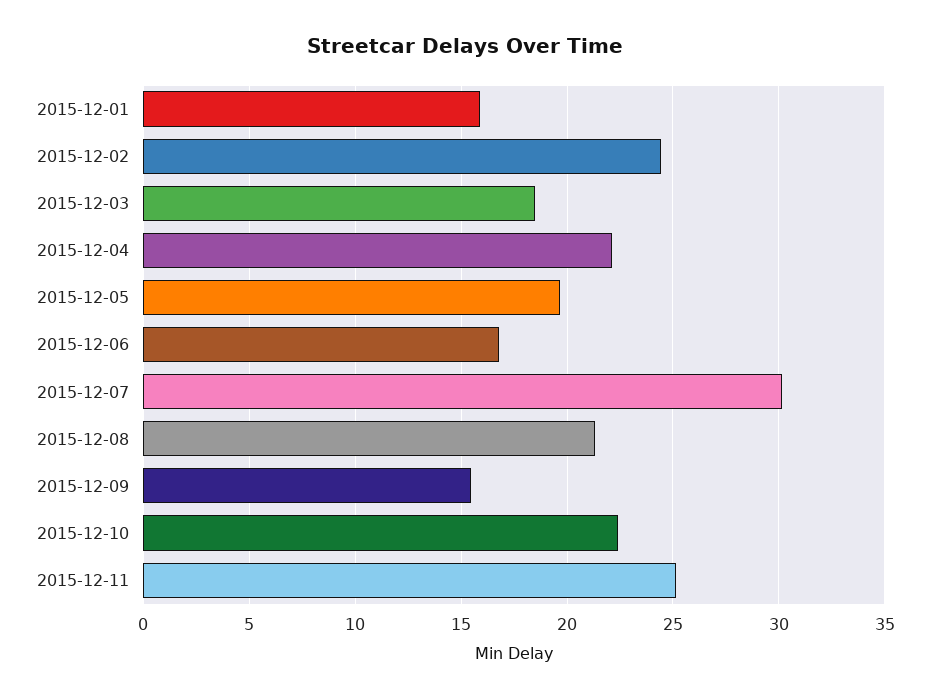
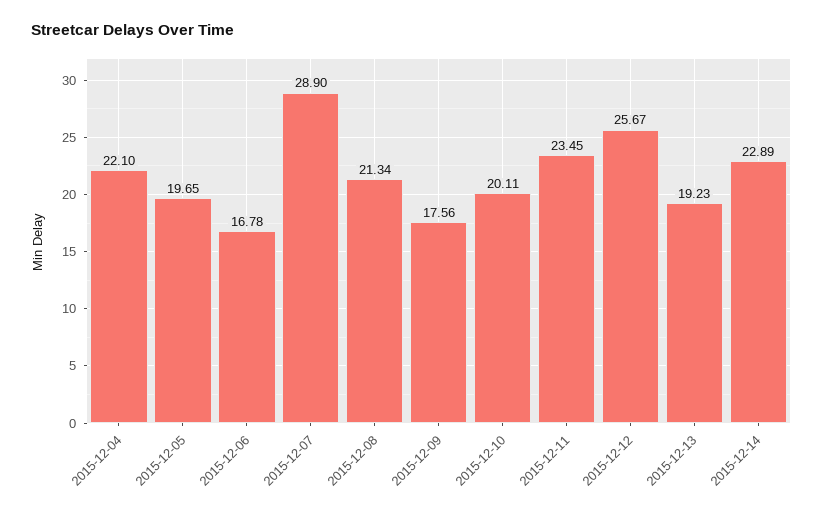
2015-12-01: 16 -> none
2015-12-02: 24.5 -> none
2015-12-03: 18.5 -> none
2015-12-07: 30 -> 28.9
2015-12-09: 15.5 -> 17.56
2015-12-10: 22.5 -> 20.11
2015-12-11: 25 -> 23.45
2015-12-12: none -> 25.67
2015-12-13: none -> 19.23
2015-12-14: none -> 22.89

